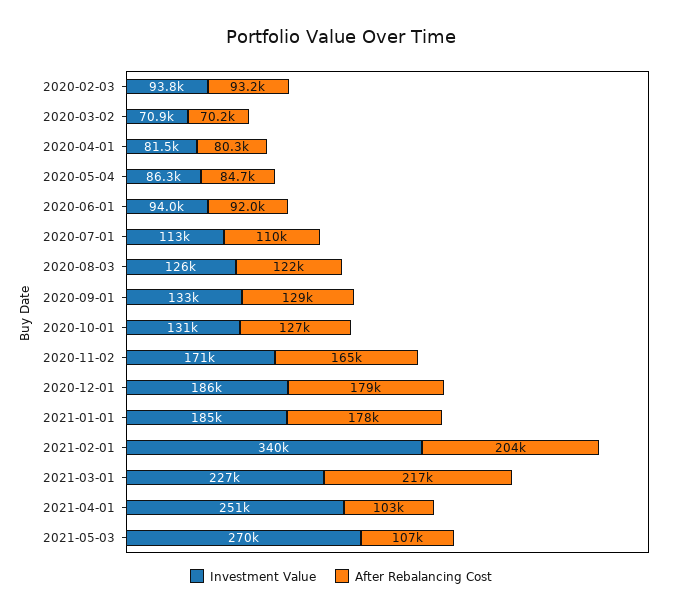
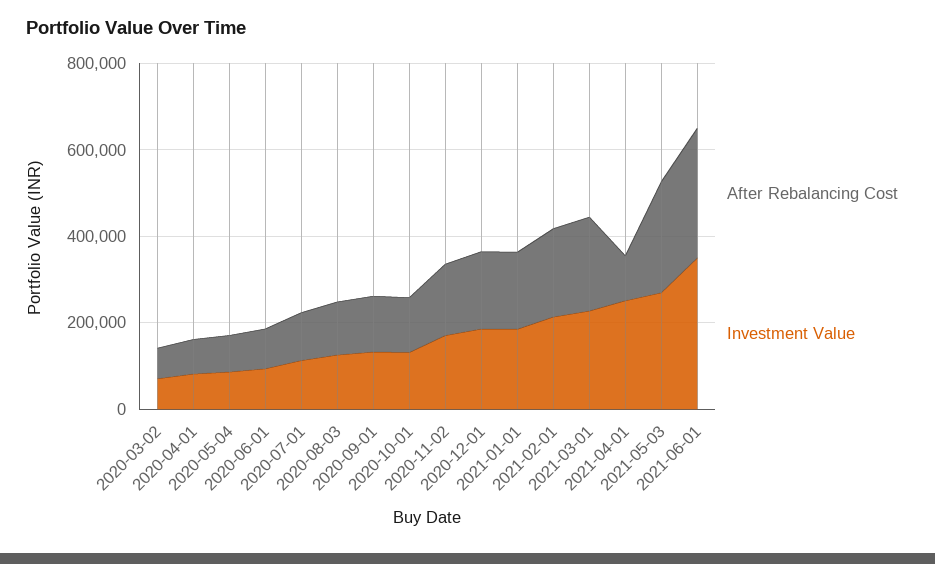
Investment Value, 2020-02-03: 93800 -> none
After Rebalancing Cost, 2020-02-03: 93200 -> none
Investment Value, 2021-02-01: 340000 -> 200000
After Rebalancing Cost, 2021-05-03: 107000 -> 250000
After Rebalancing Cost, 2021-06-01: none -> 300000
Investment Value, 2021-06-01: none -> 350000

